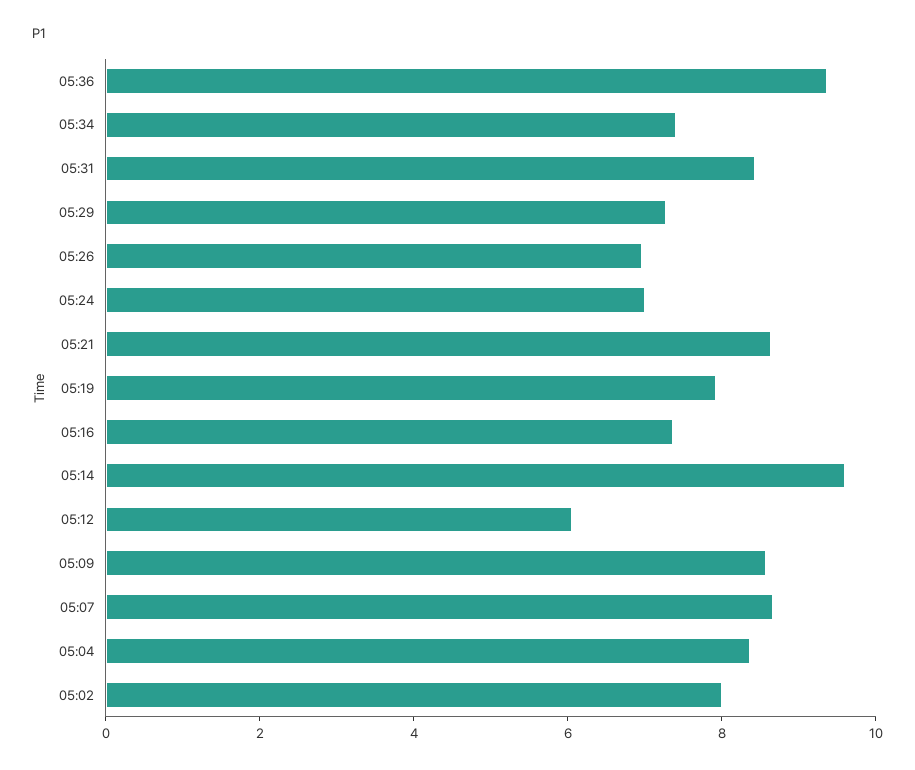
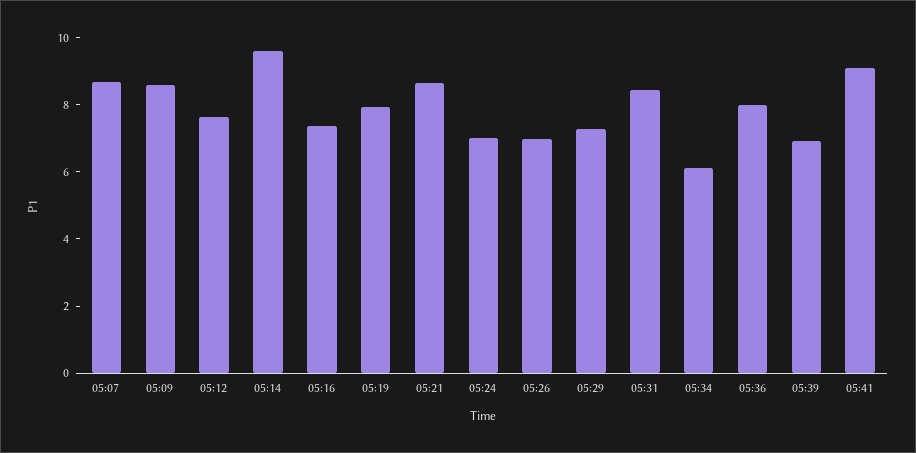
05:36: 9.5 -> 8
05:34: 7.5 -> 6
05:12: 6 -> 7.5
05:04: 8.5 -> none
05:02: 8 -> none
05:39: none -> 7
05:41: none -> 9

